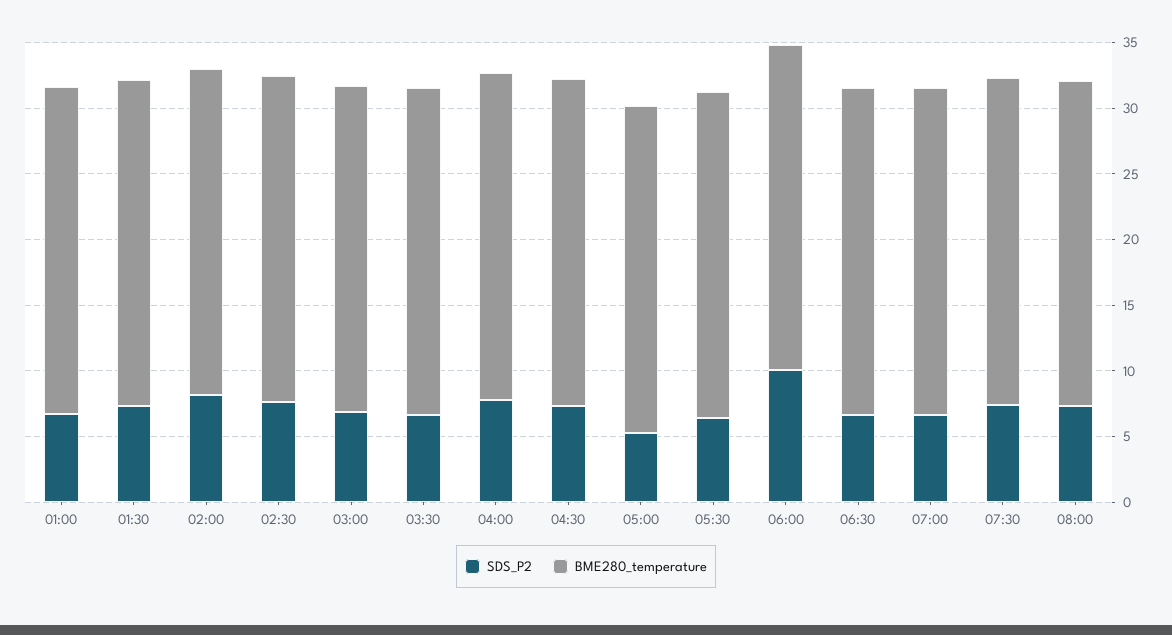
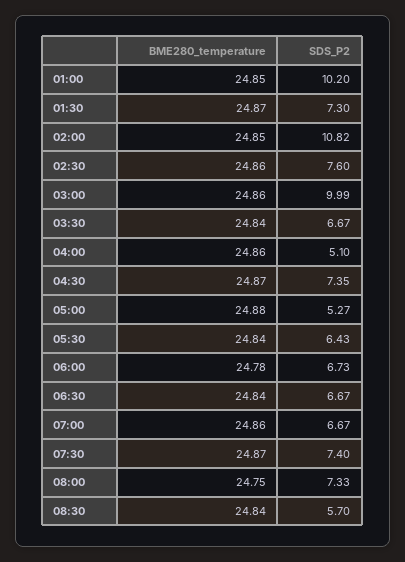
SDS_P2, 01:00: 7 -> 10.2
SDS_P2, 02:00: 8 -> 10.82
SDS_P2, 03:00: 7 -> 9.99
SDS_P2, 04:00: 8 -> 5.1
SDS_P2, 06:00: 10 -> 6.73
BME280_temperature, 08:30: none -> 24.84
SDS_P2, 08:30: none -> 5.7

